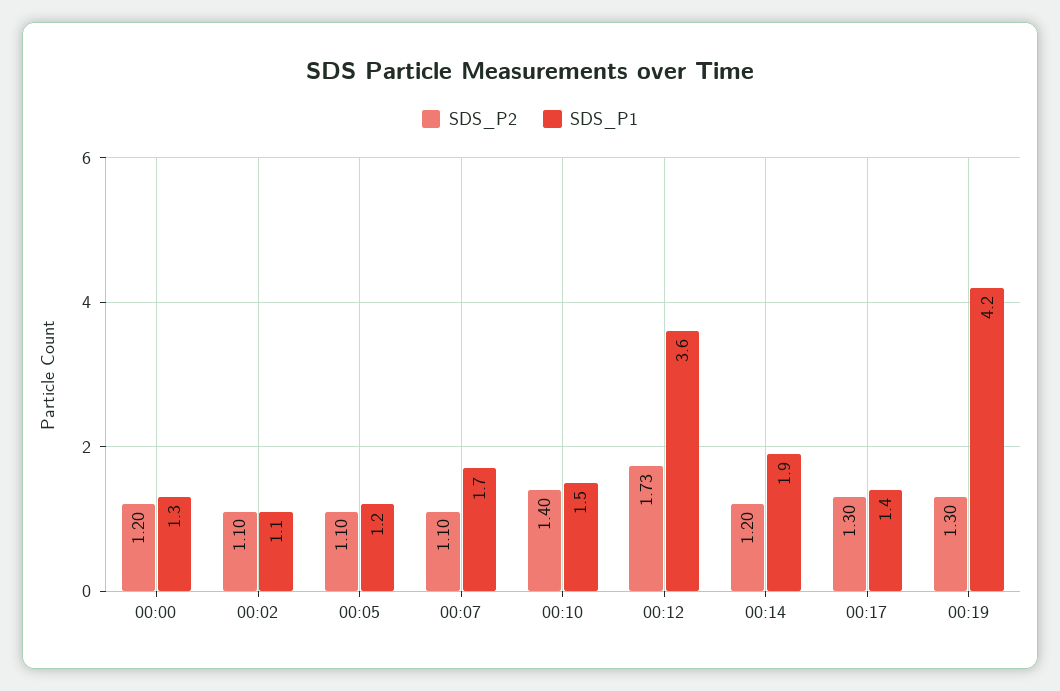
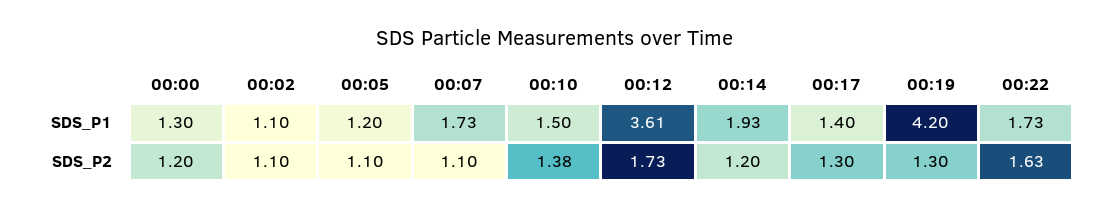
SDS_P2, 00:10: 1.4 -> 1.38
SDS_P1, 00:22: none -> 1.73
SDS_P2, 00:22: none -> 1.63

